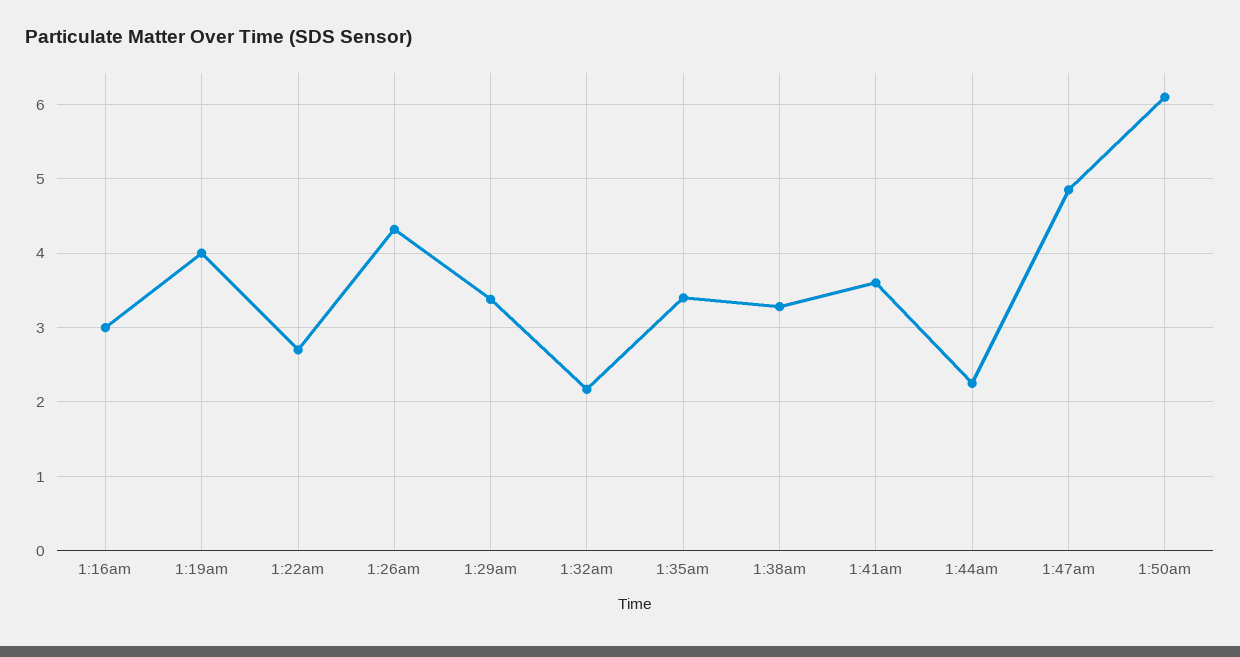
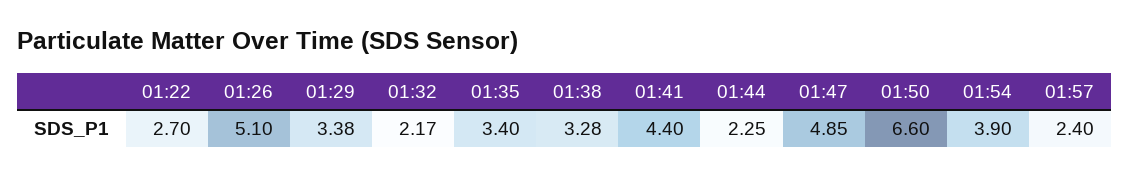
1:16am: 3 -> none
1:19am: 4 -> none
1:26am: 4.3 -> 5.1
1:41am: 3.6 -> 4.4
1:50am: 6.1 -> 6.6
01:54: none -> 3.9
01:57: none -> 2.4

